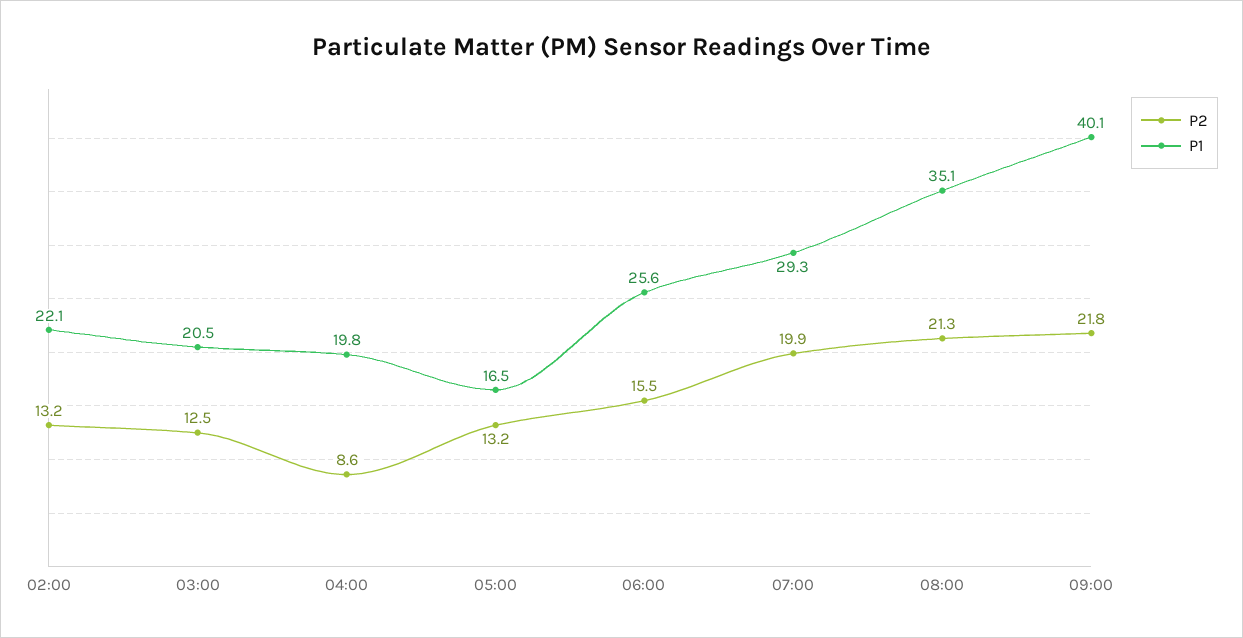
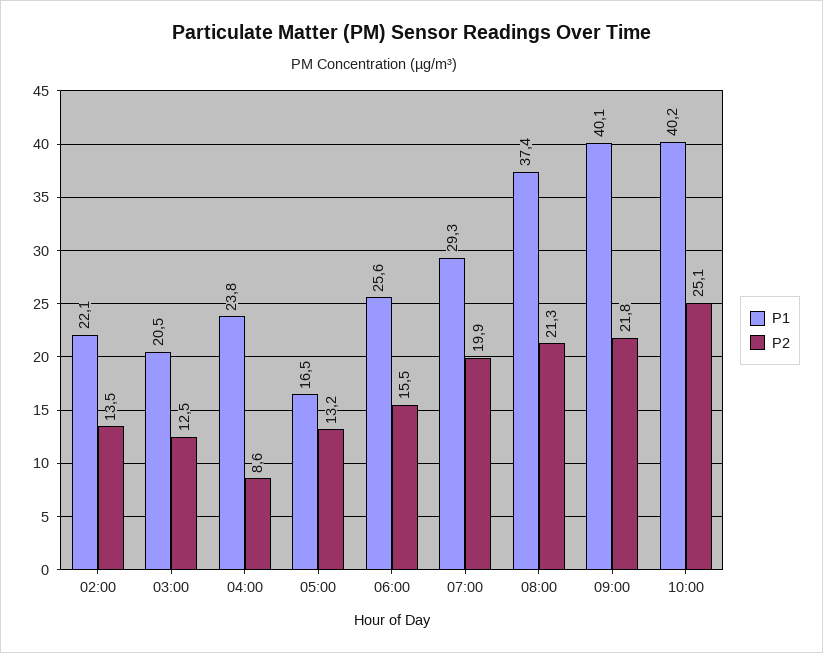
P2, 02:00: 13.2 -> 13.5
P1, 04:00: 19.8 -> 23.8
P1, 08:00: 35.1 -> 37.4
P1, 10:00: none -> 40.2
P2, 10:00: none -> 25.1

